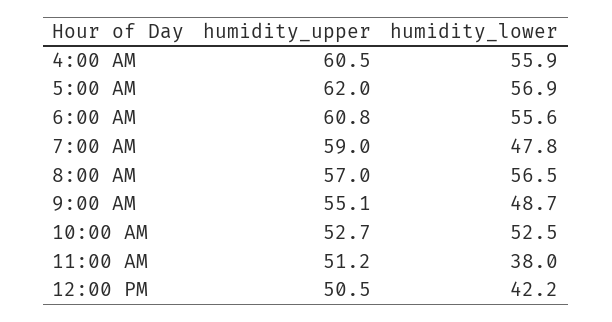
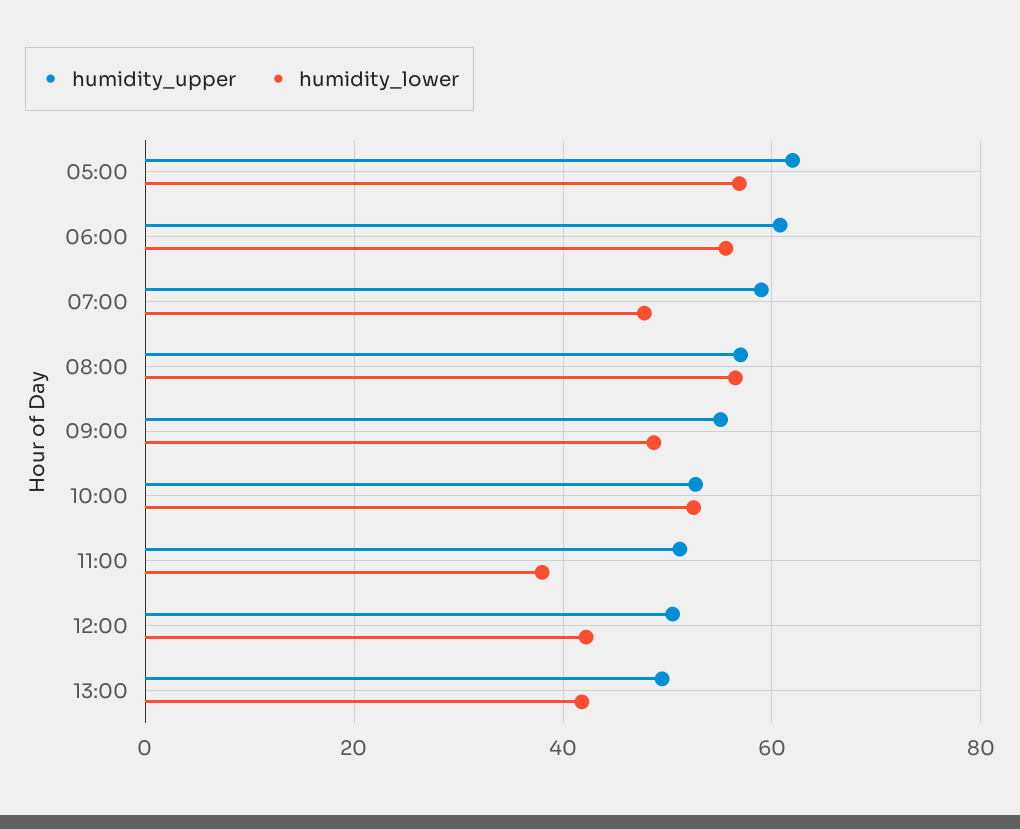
humidity_upper, 4:00 AM: 60.5 -> none
humidity_lower, 4:00 AM: 55.9 -> none
humidity_upper, 13:00: none -> 50
humidity_lower, 13:00: none -> 42

